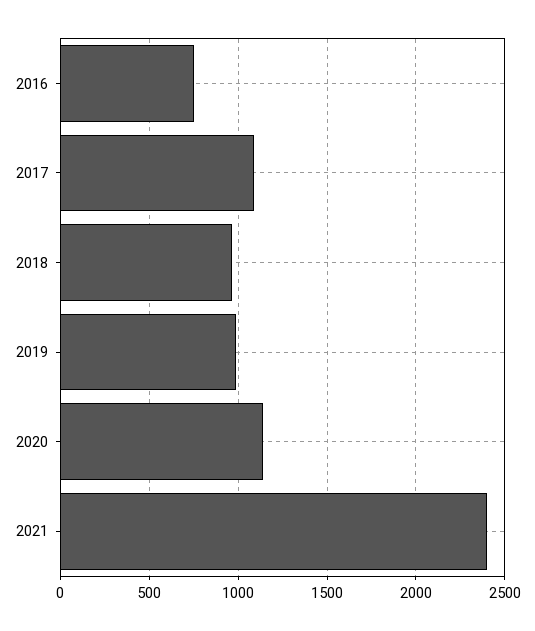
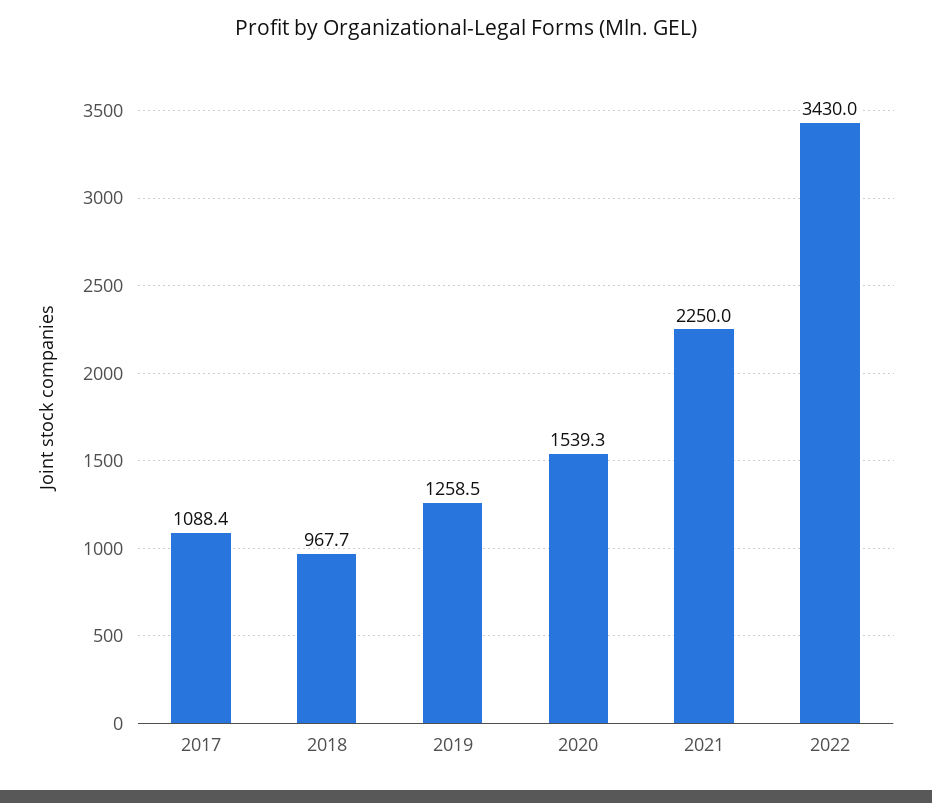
2016: 750 -> none
2019: 1000 -> 1258.5
2020: 1150 -> 1539.3
2021: 2400 -> 2250
2022: none -> 3430

